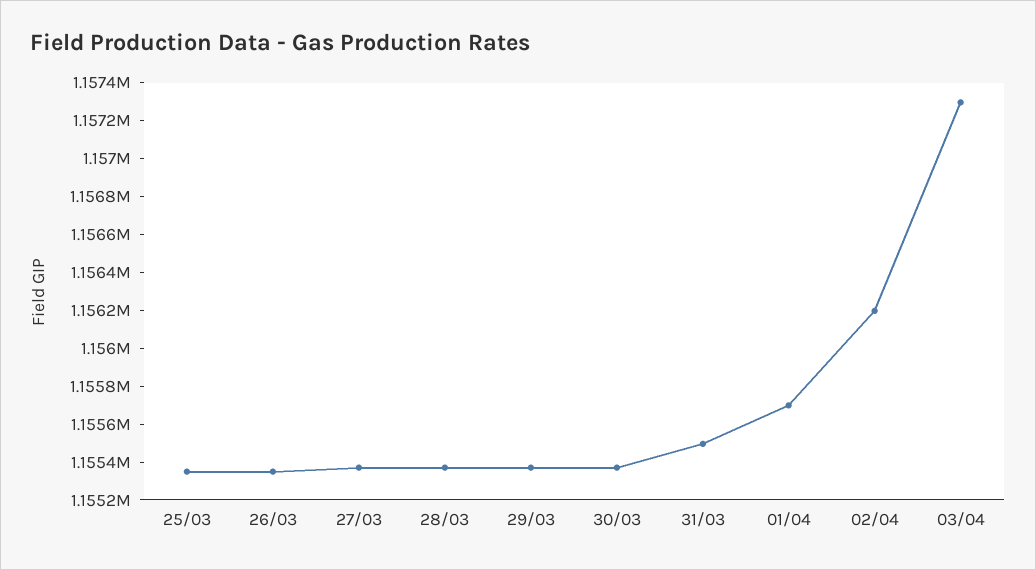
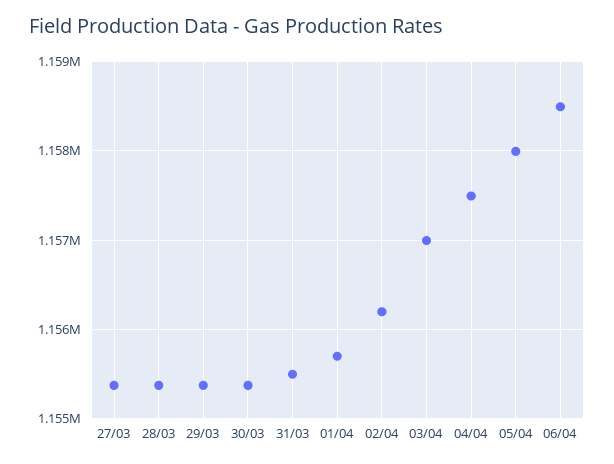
25/03: 1155350 -> none
26/03: 1155350 -> none
03/04: 1157300 -> 1157000
04/04: none -> 1157500
05/04: none -> 1158000
06/04: none -> 1158500

